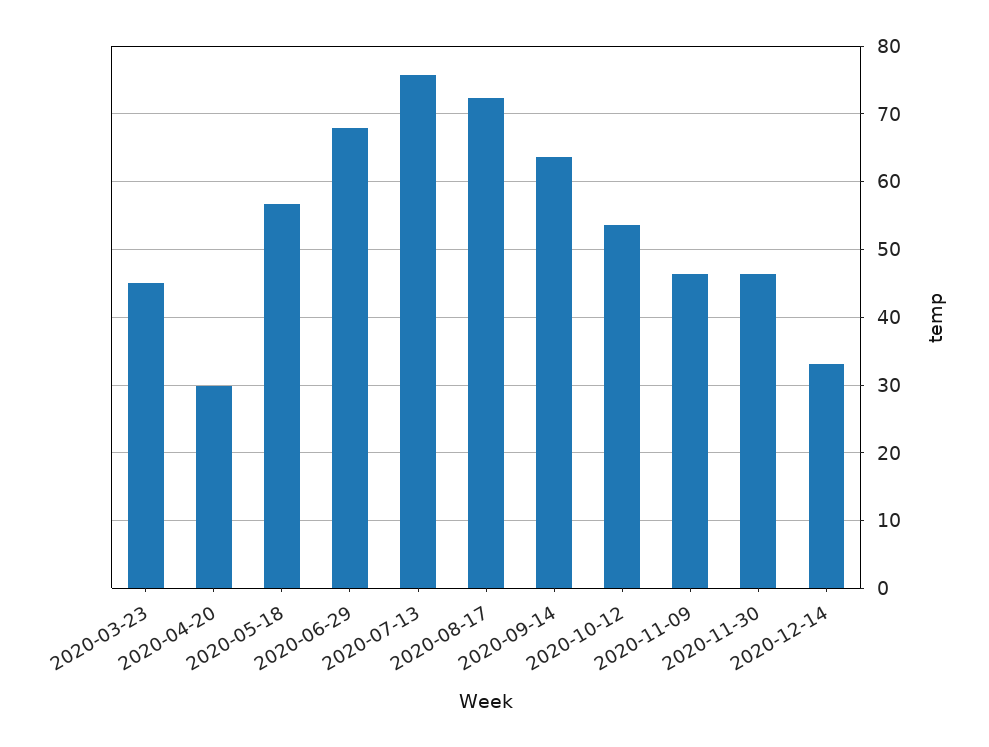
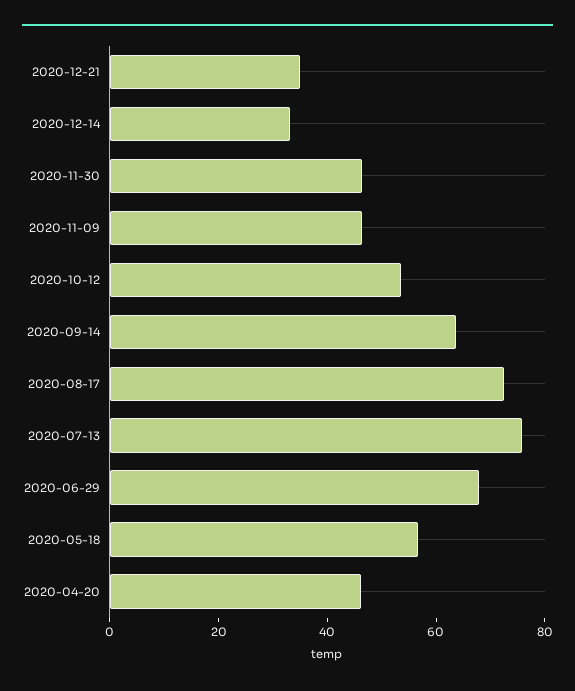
2020-03-23: 45 -> none
2020-04-20: 30 -> 45
2020-12-21: none -> 35

